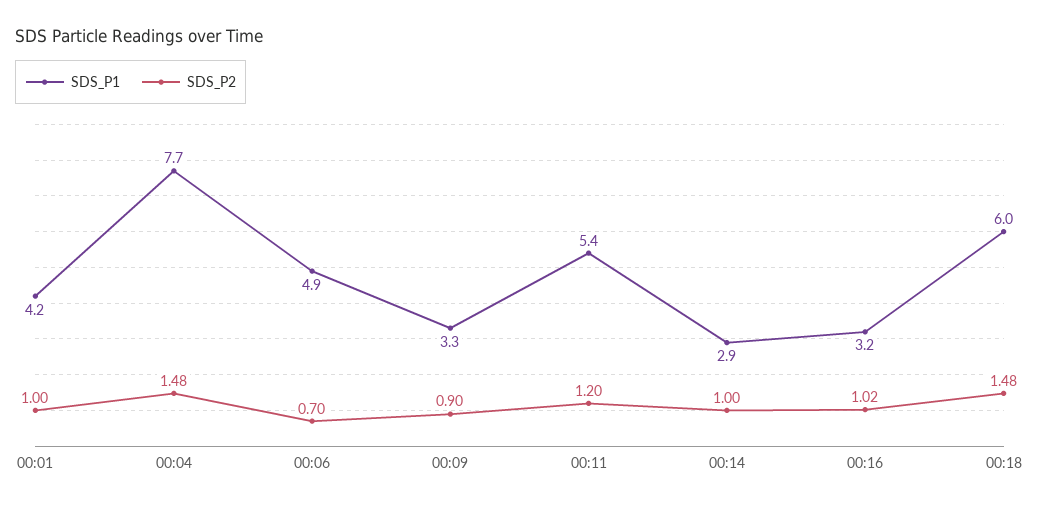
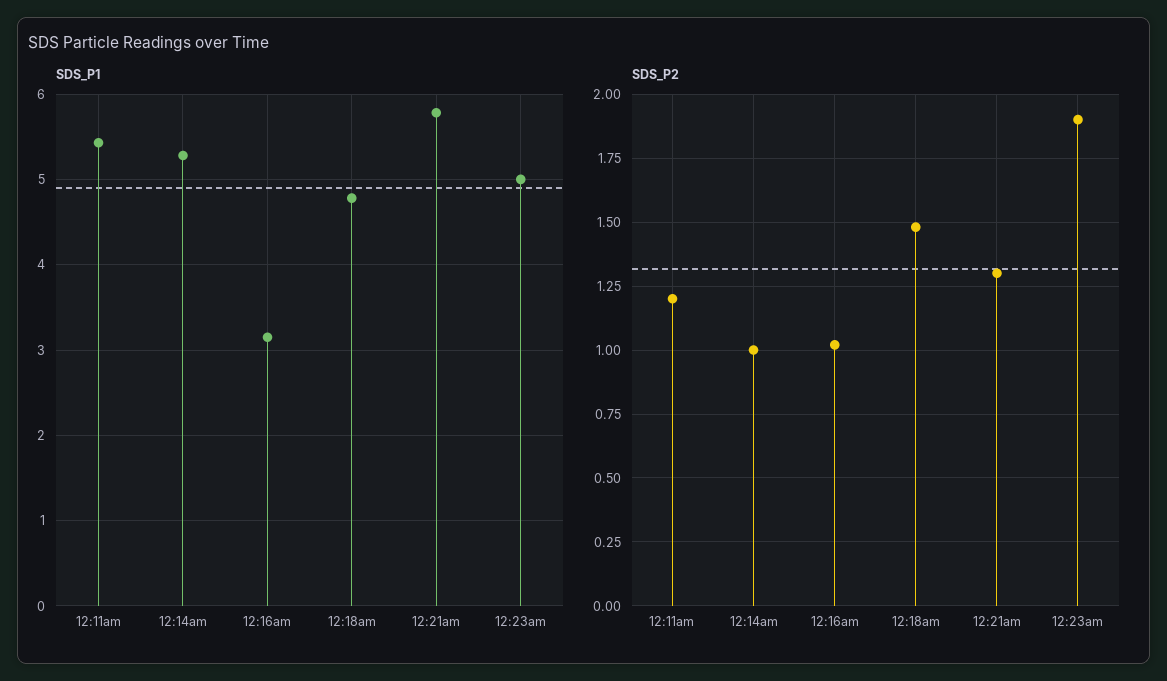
SDS_P1, 00:01: 4.2 -> none
SDS_P2, 00:01: 1 -> none
SDS_P1, 00:04: 7.7 -> none
SDS_P2, 00:04: 1.48 -> none
SDS_P1, 00:06: 4.9 -> none
SDS_P2, 00:06: 0.7 -> none
SDS_P1, 00:09: 3.3 -> none
SDS_P2, 00:09: 0.9 -> none
SDS_P1, 00:14: 2.9 -> 5.3
SDS_P1, 00:18: 6 -> 4.8
SDS_P1, 12:21am: none -> 5.8
SDS_P1, 12:23am: none -> 5
SDS_P2, 12:21am: none -> 1.3
SDS_P2, 12:23am: none -> 1.9

